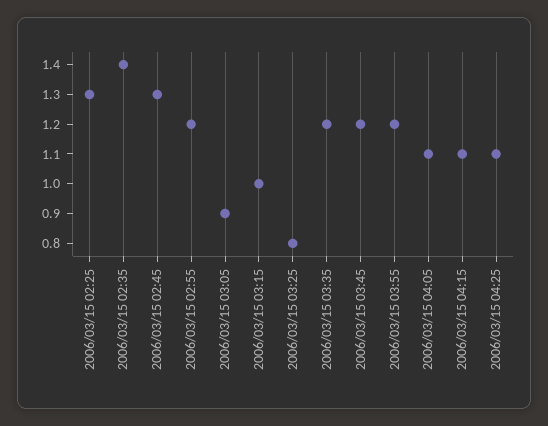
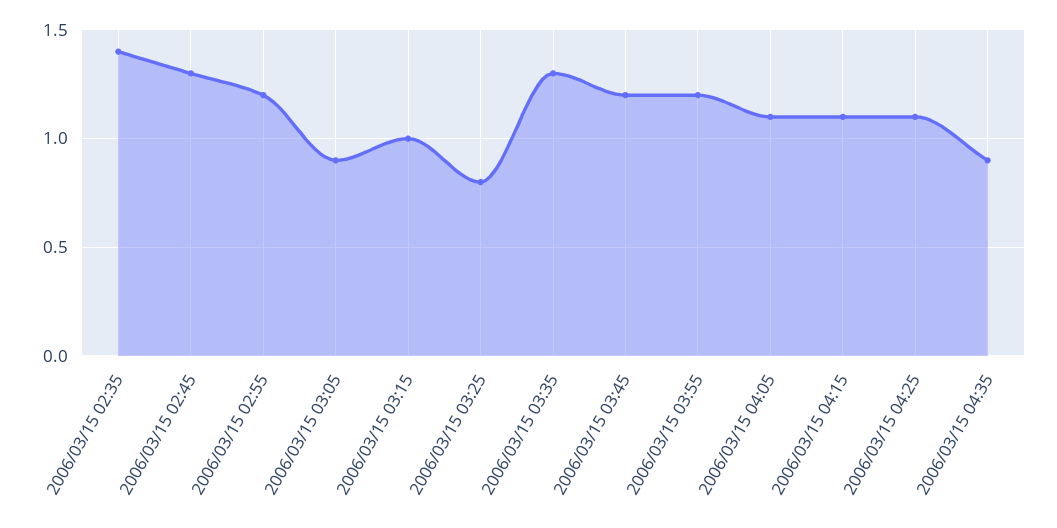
2006/03/15 02:25: 1.3 -> none
2006/03/15 03:35: 1.2 -> 1.3
2006/03/15 04:35: none -> 0.9

